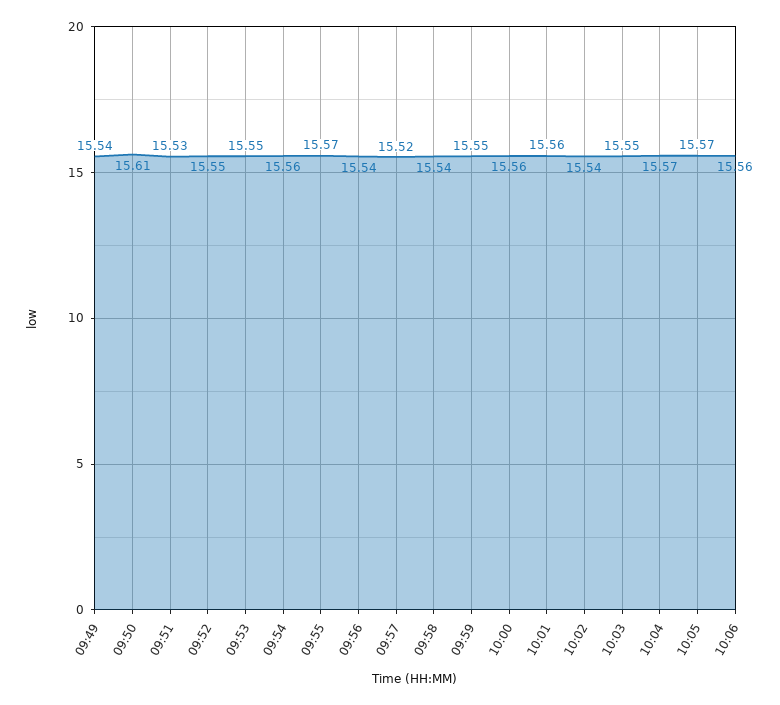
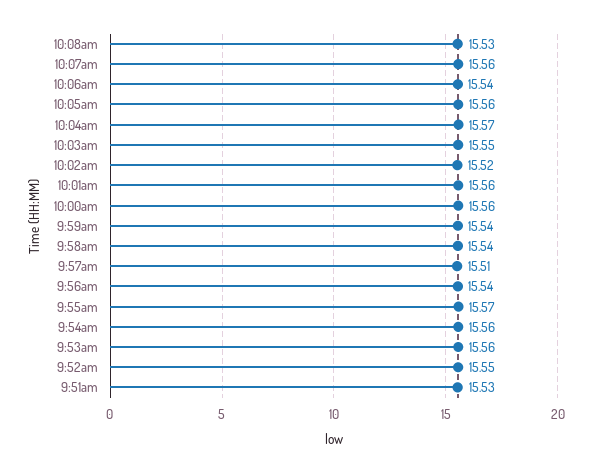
09:49: 15.54 -> none
09:50: 15.61 -> none
09:53: 15.55 -> 15.56
09:57: 15.52 -> 15.51
09:59: 15.55 -> 15.54
10:02: 15.54 -> 15.52
10:05: 15.57 -> 15.56
10:06: 15.56 -> 15.54
10:08am: none -> 15.53
10:07am: none -> 15.56

